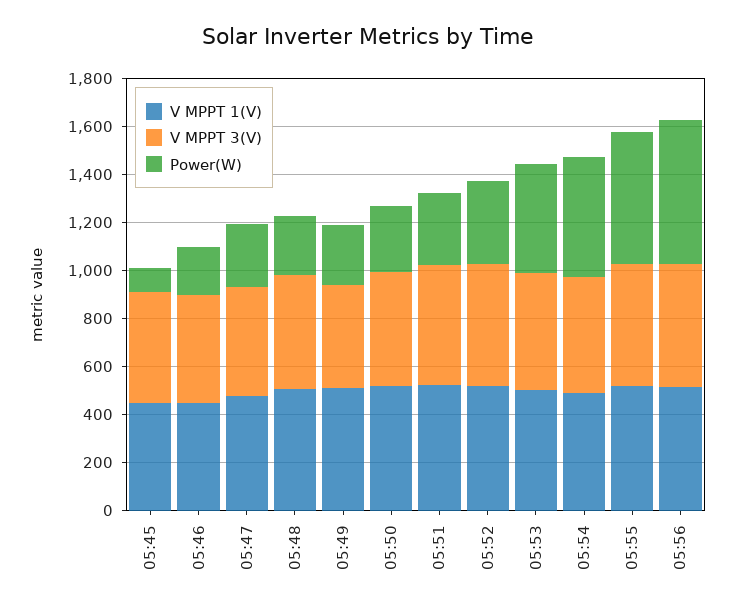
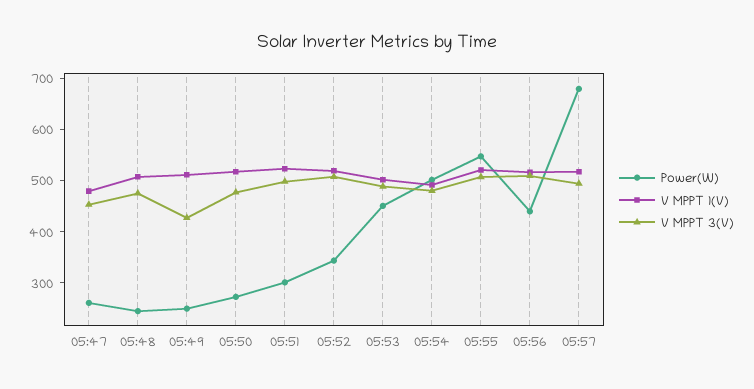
V MPPT 1(V), 05:45: 450 -> none
V MPPT 3(V), 05:45: 450 -> none
Power(W), 05:45: 100 -> none
V MPPT 1(V), 05:46: 450 -> none
V MPPT 3(V), 05:46: 450 -> none
Power(W), 05:46: 200 -> none
Power(W), 05:56: 600 -> 440
Power(W), 05:57: none -> 680
V MPPT 1(V), 05:57: none -> 520
V MPPT 3(V), 05:57: none -> 500

